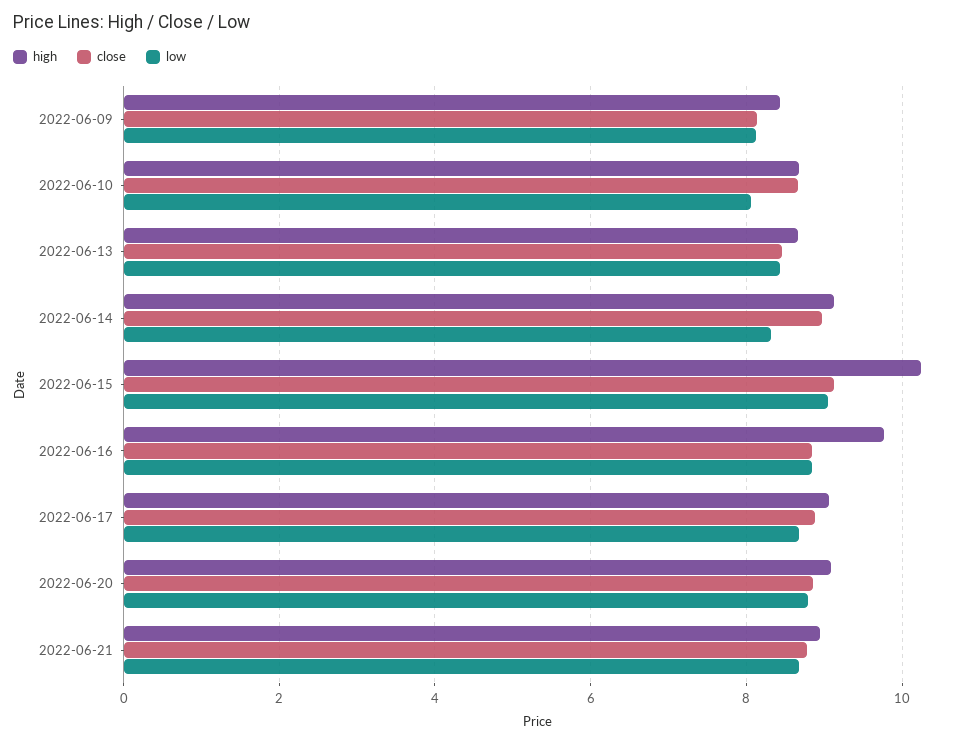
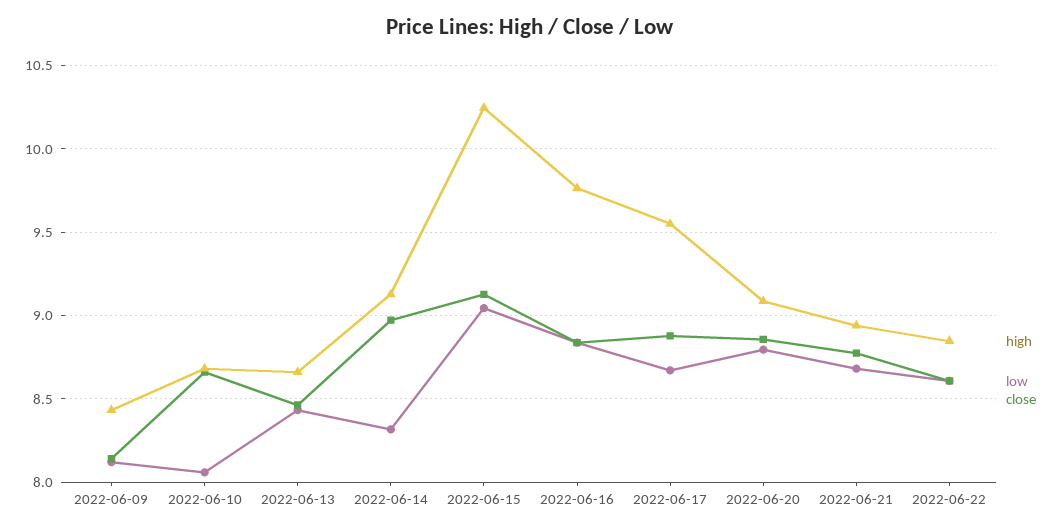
high, 2022-06-17: 9 -> 9.55
high, 2022-06-22: none -> 8.85
low, 2022-06-22: none -> 8.6
close, 2022-06-22: none -> 8.6

